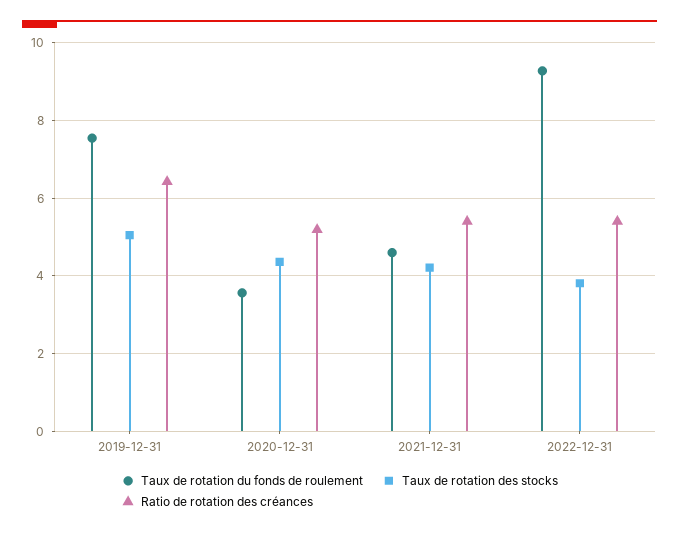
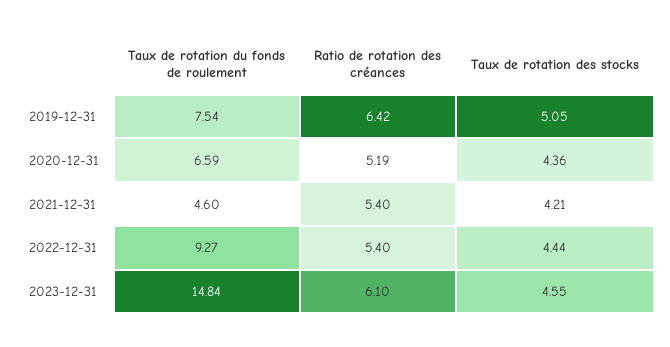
Taux de rotation du fonds de roulement, 2020-12-31: 3.6 -> 6.59
Taux de rotation des stocks, 2022-12-31: 3.8 -> 4.44
Taux de rotation du fonds de roulement, 2023-12-31: none -> 14.84
Ratio de rotation des créances, 2023-12-31: none -> 6.1
Taux de rotation des stocks, 2023-12-31: none -> 4.55

